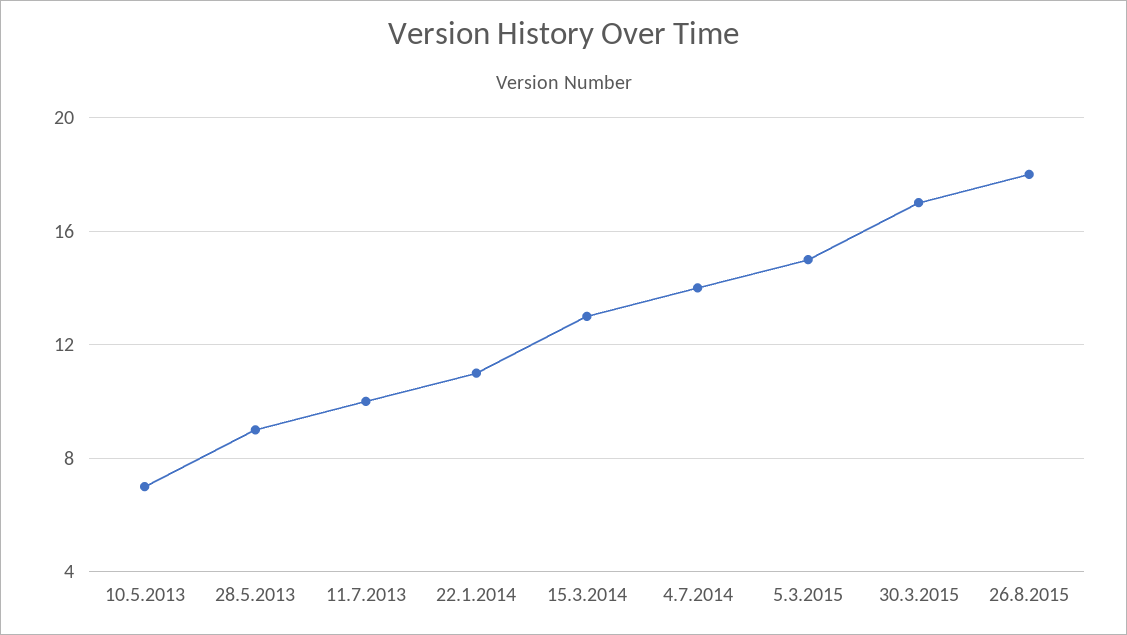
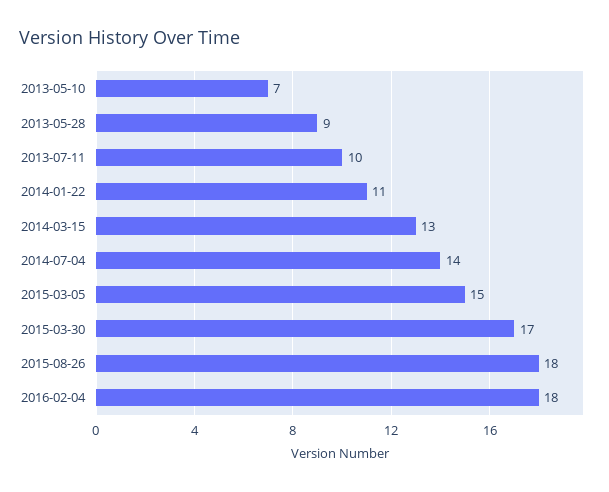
2016-02-04: none -> 18

